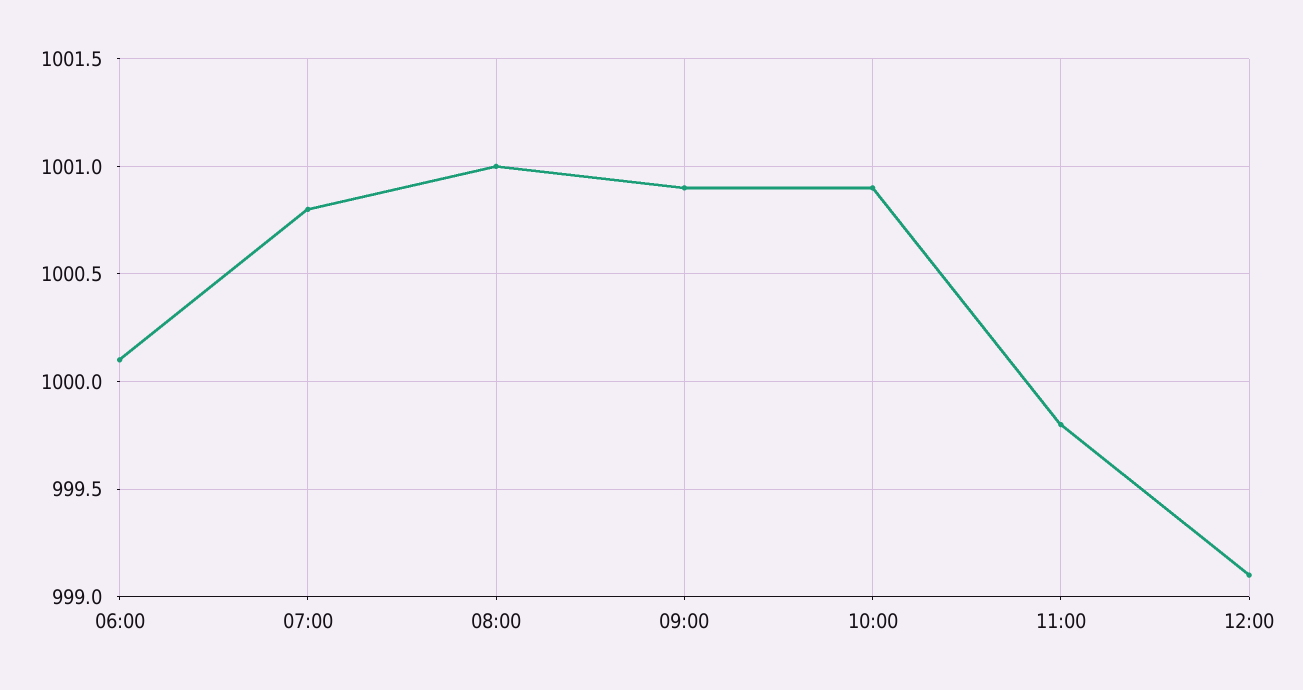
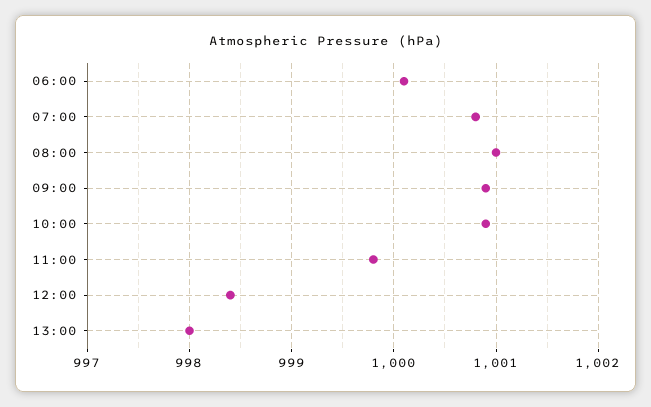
12:00: 999.1 -> 998.4
13:00: none -> 998

